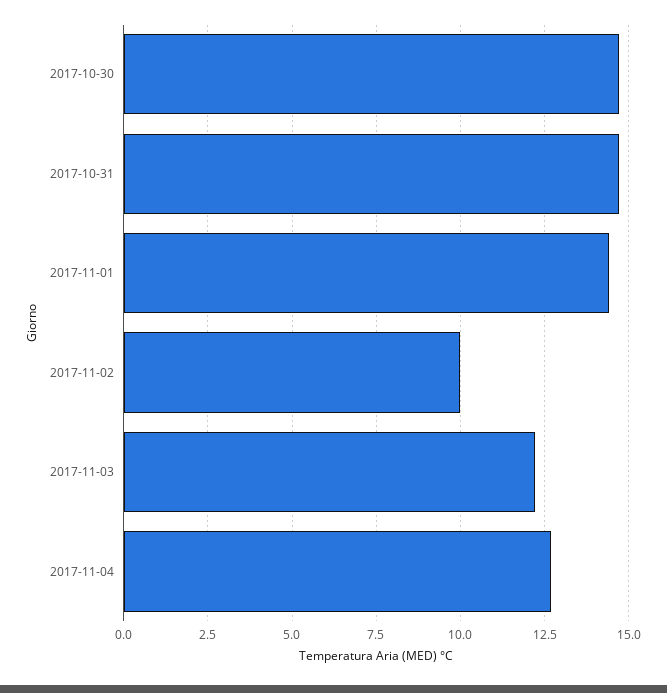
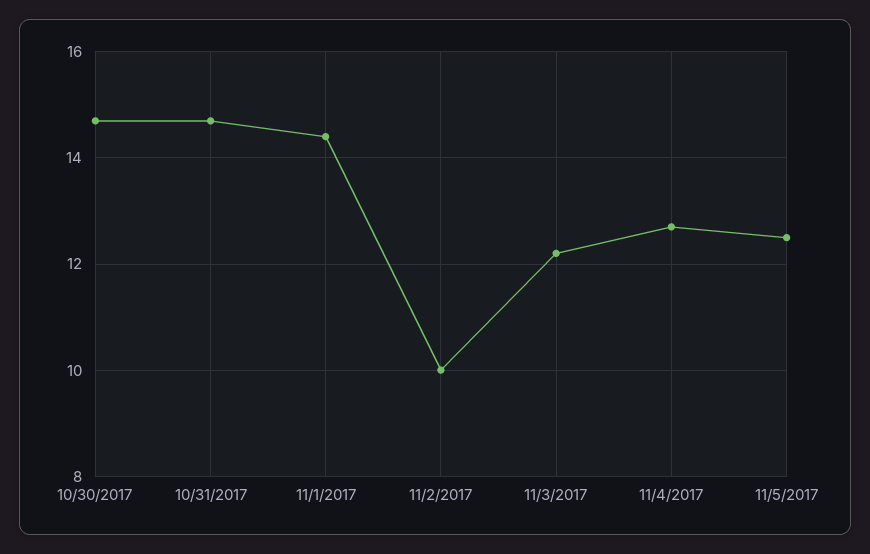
11/5/2017: none -> 12.5

